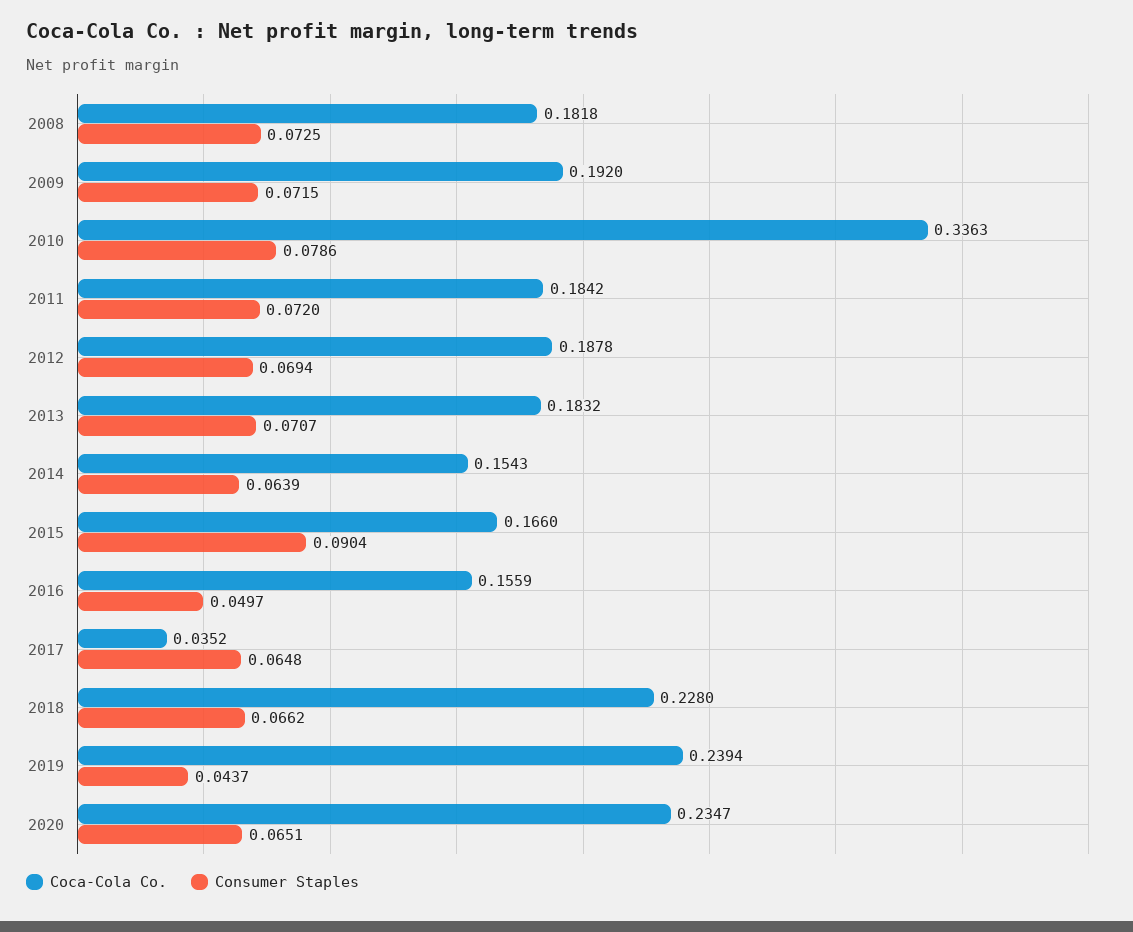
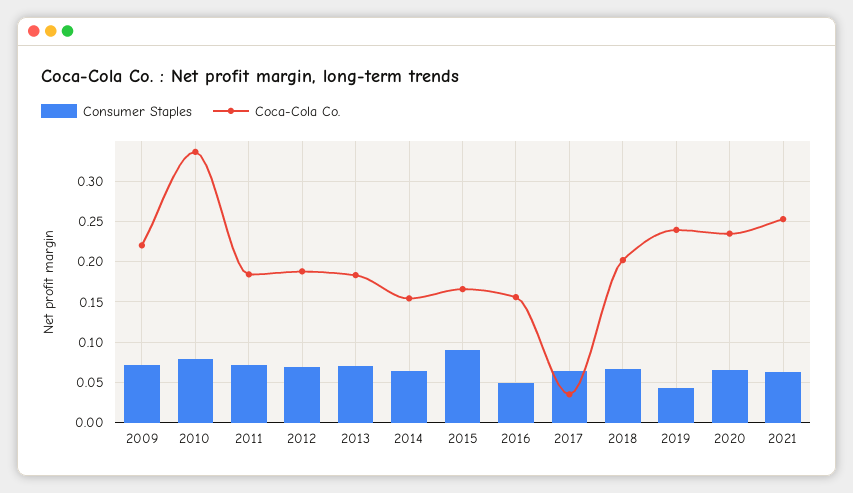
Coca-Cola Co., 2008: 0.1818 -> none
Consumer Staples, 2008: 0.0725 -> none
Coca-Cola Co., 2009: 0.192 -> 0.22
Coca-Cola Co., 2018: 0.228 -> 0.2
Consumer Staples, 2021: none -> 0.06
Coca-Cola Co., 2021: none -> 0.25

